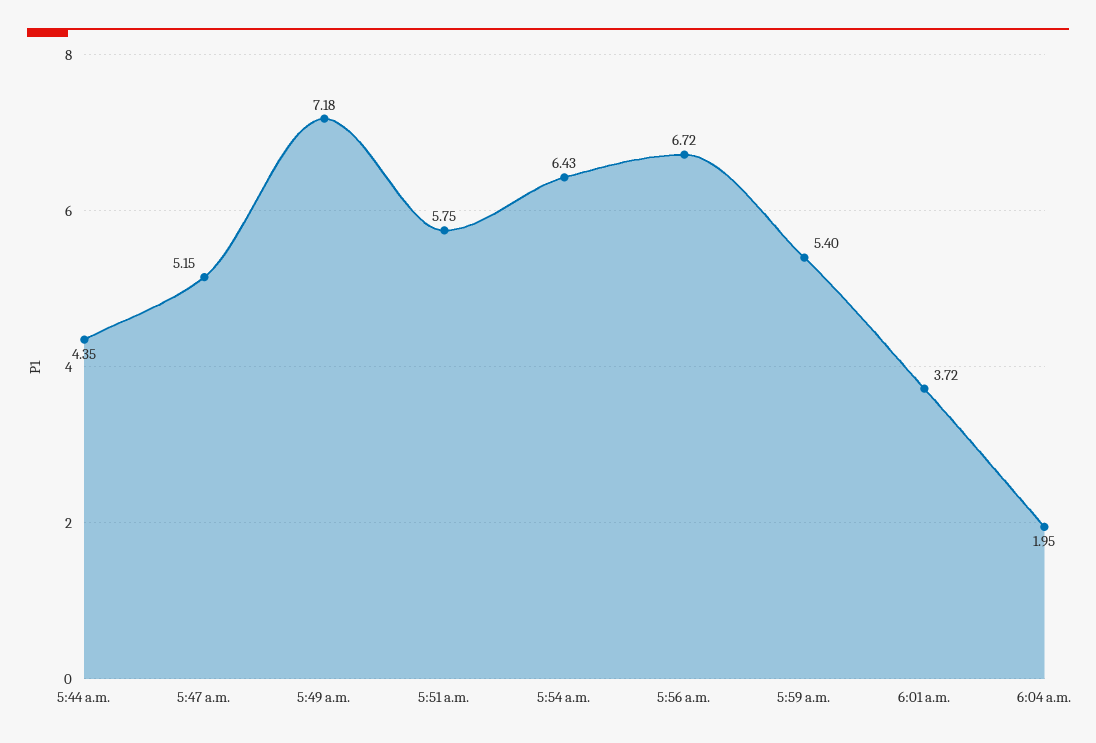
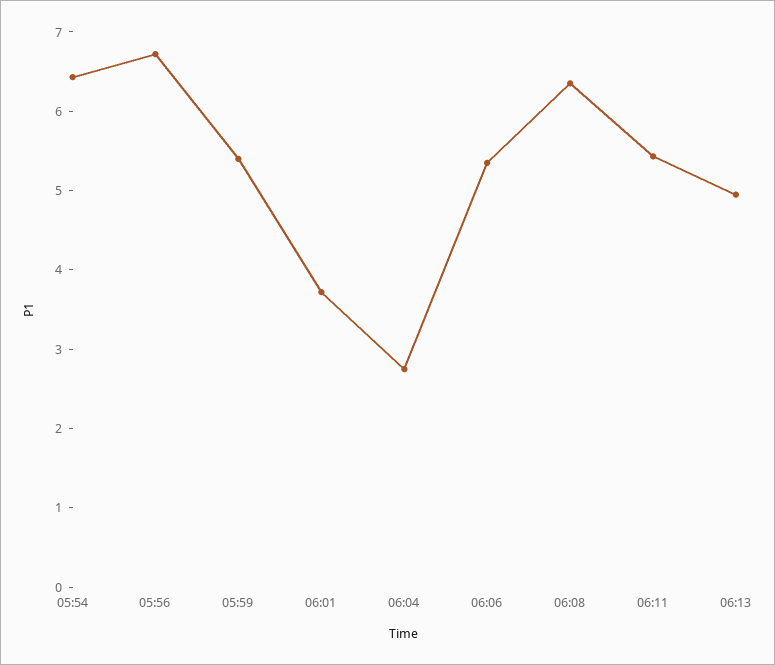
5:44 a.m.: 4.35 -> none
5:47 a.m.: 5.15 -> none
5:49 a.m.: 7.18 -> none
5:51 a.m.: 5.75 -> none
6:04 a.m.: 1.95 -> 2.8
06:06: none -> 5.4
06:08: none -> 6.4
06:11: none -> 5.4
06:13: none -> 5

